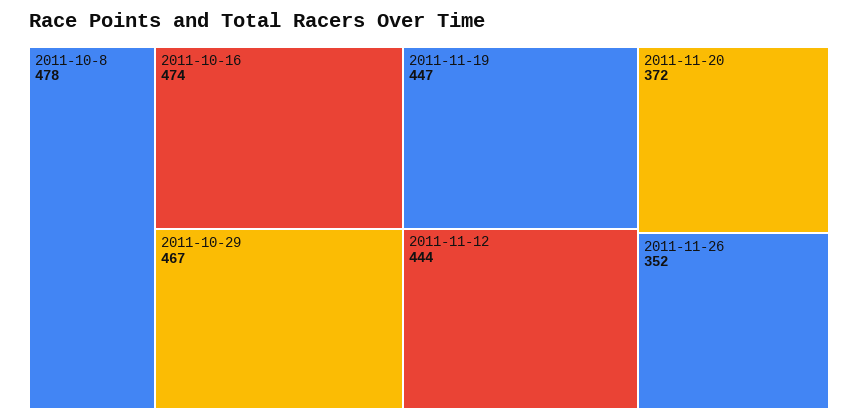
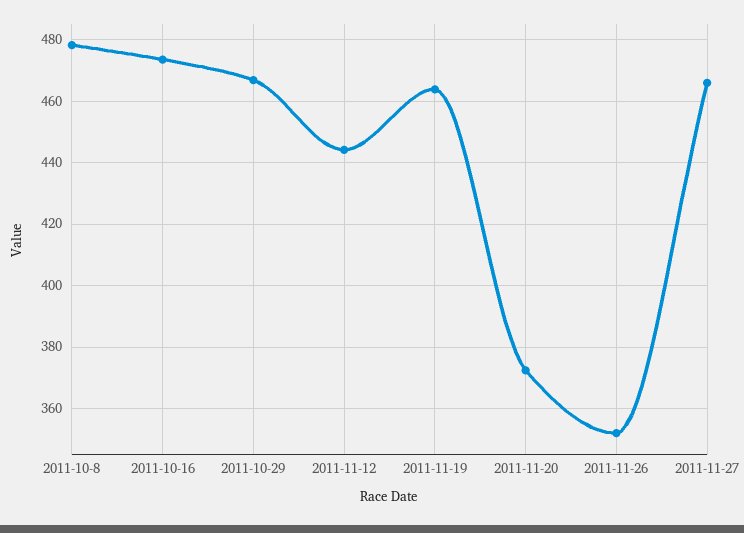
2011-11-19: 447 -> 464
2011-11-27: none -> 466

